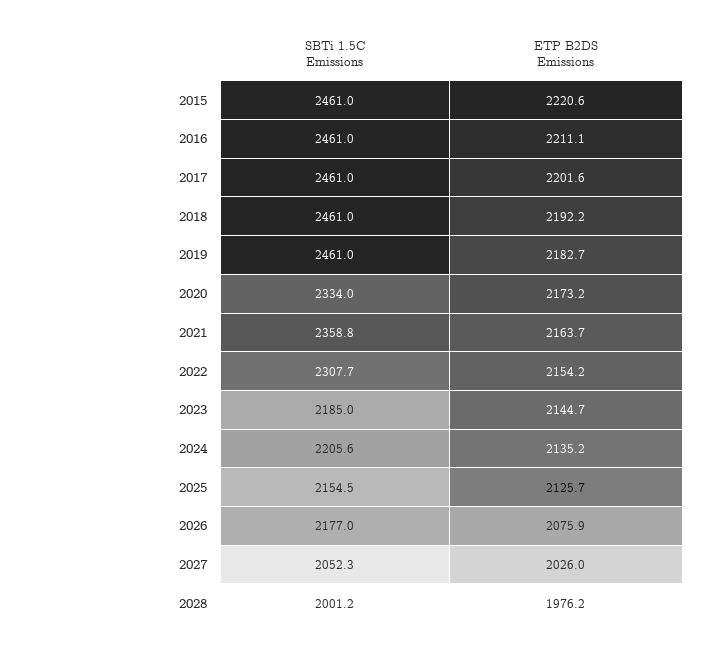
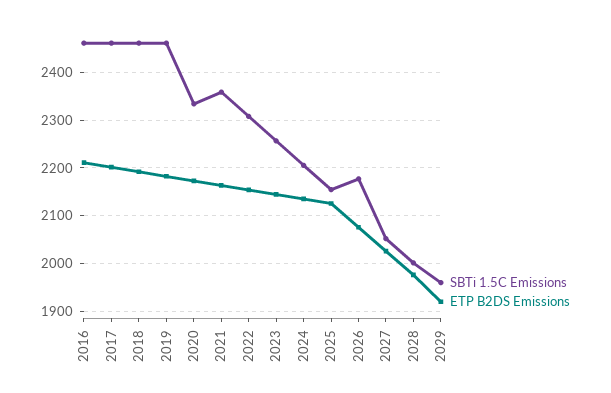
SBTi 1.5C Emissions, 2015: 2461 -> none
ETP B2DS Emissions, 2015: 2220.6 -> none
SBTi 1.5C Emissions, 2023: 2185 -> 2260
SBTi 1.5C Emissions, 2029: none -> 1960
ETP B2DS Emissions, 2029: none -> 1920

